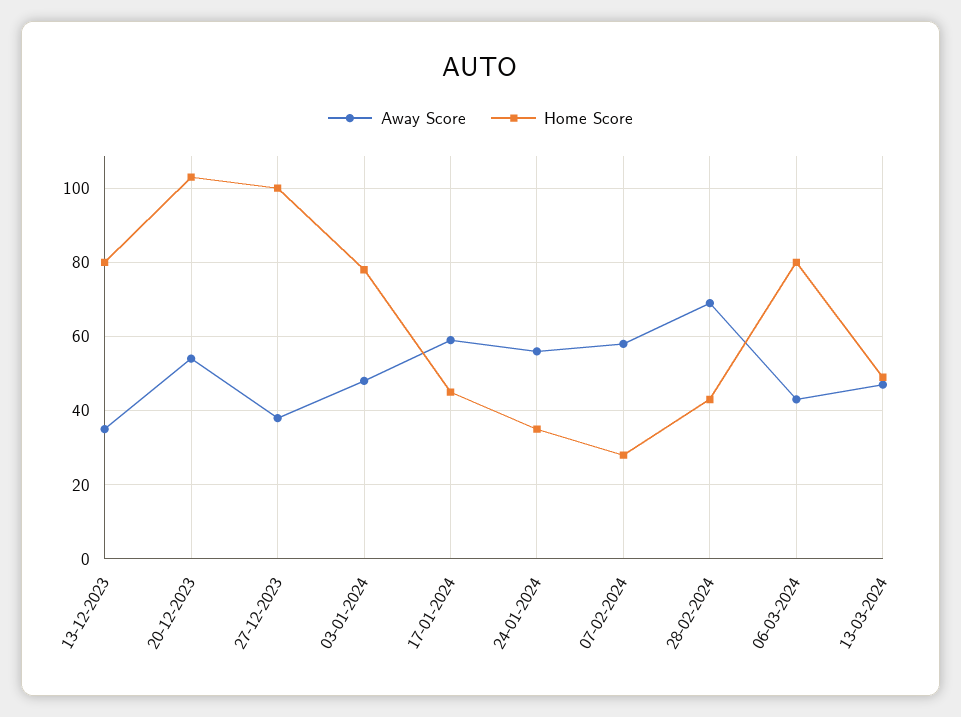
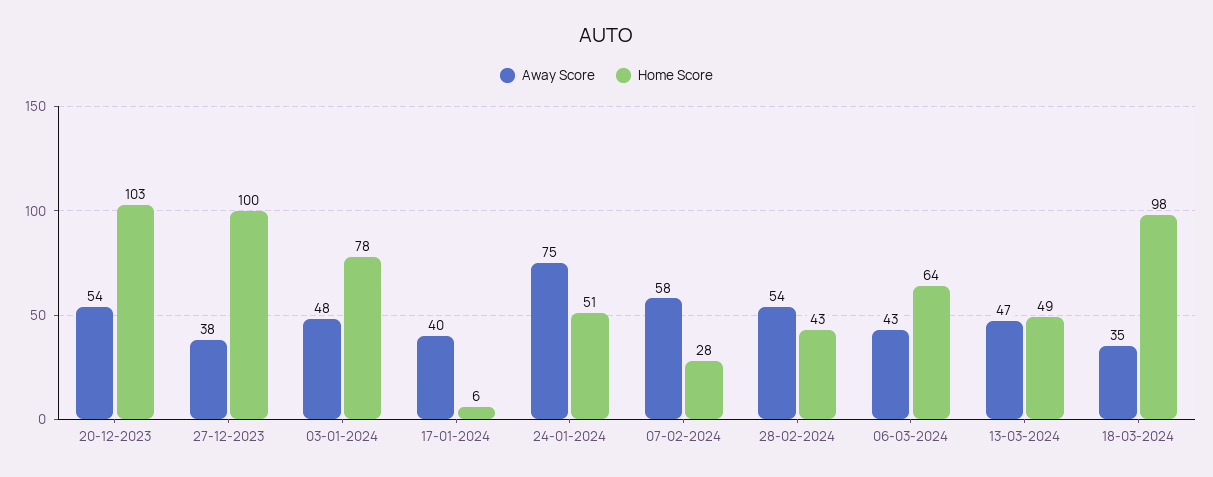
Away Score, 13-12-2023: 35 -> none
Home Score, 13-12-2023: 80 -> none
Away Score, 17-01-2024: 60 -> 40
Home Score, 17-01-2024: 45 -> 6
Away Score, 24-01-2024: 55 -> 75
Home Score, 24-01-2024: 35 -> 51
Away Score, 28-02-2024: 70 -> 54
Home Score, 06-03-2024: 80 -> 64
Away Score, 18-03-2024: none -> 35
Home Score, 18-03-2024: none -> 98

